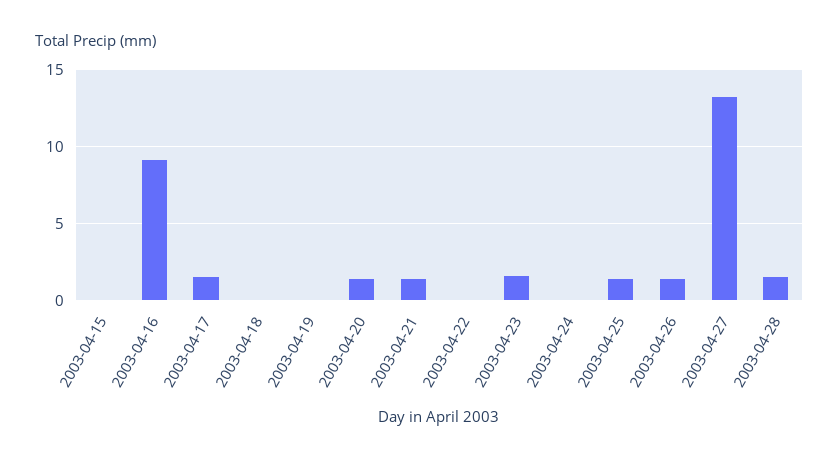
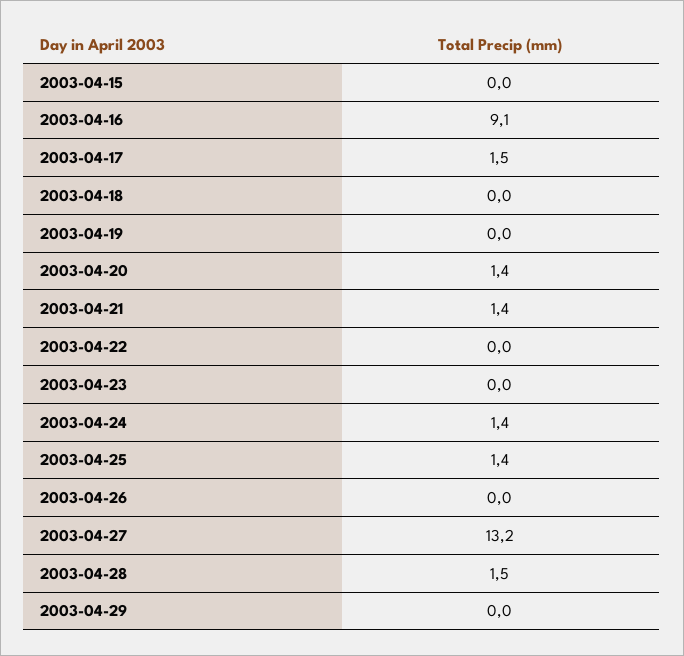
2003-04-23: 1.5 -> 0
2003-04-24: 0 -> 1.4
2003-04-26: 1.5 -> 0
2003-04-29: none -> 0

